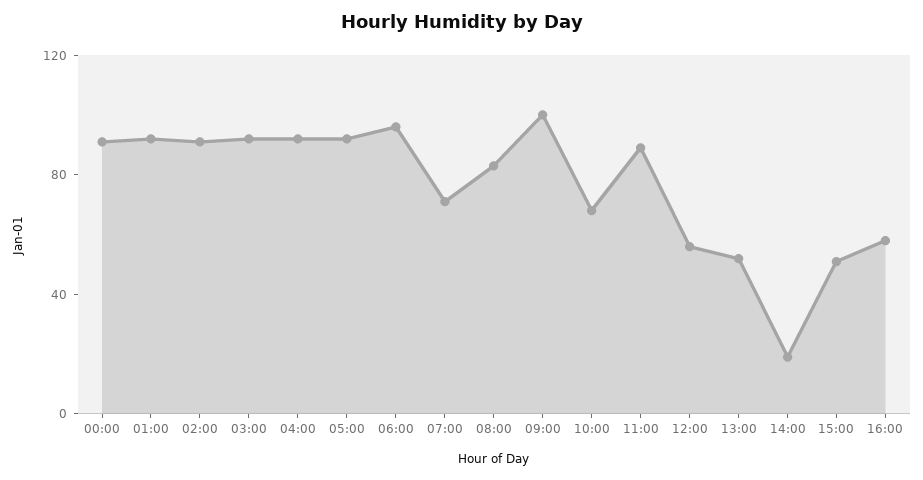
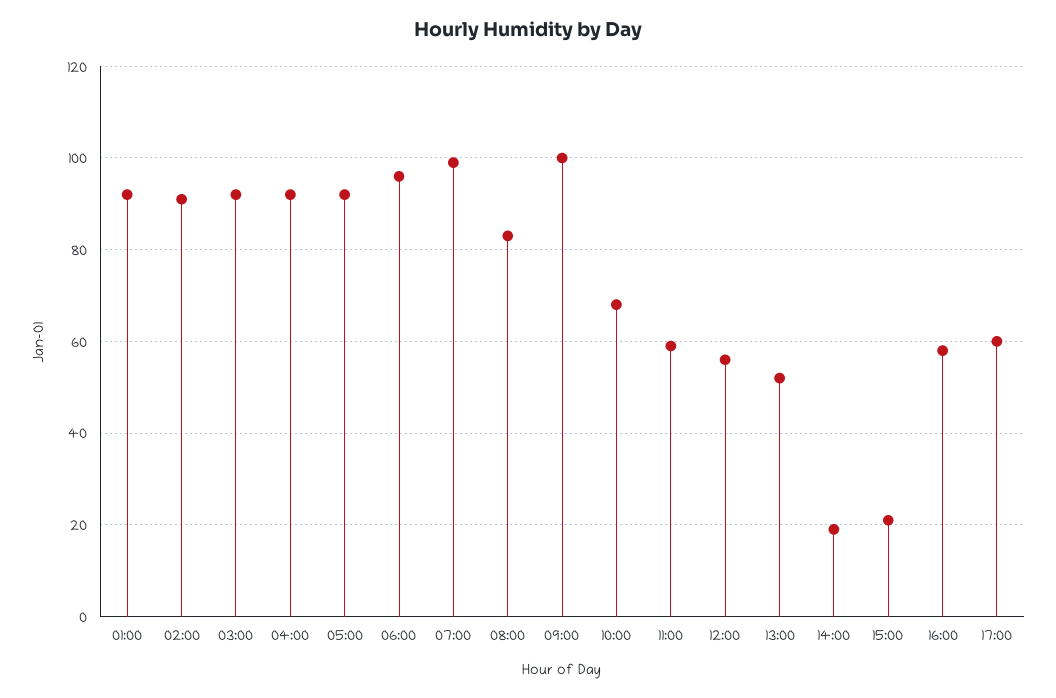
00:00: 90 -> none
07:00: 70 -> 100
11:00: 90 -> 60
15:00: 50 -> 20
17:00: none -> 60

